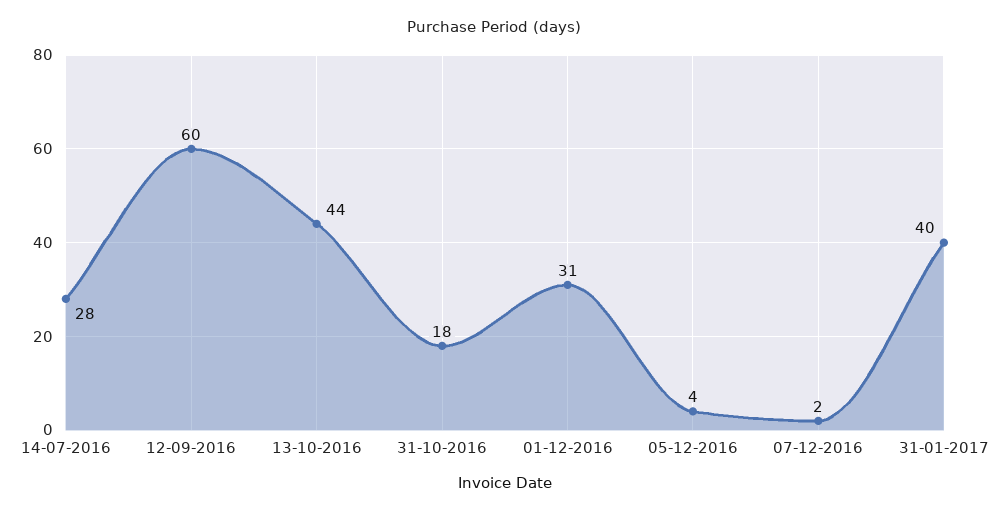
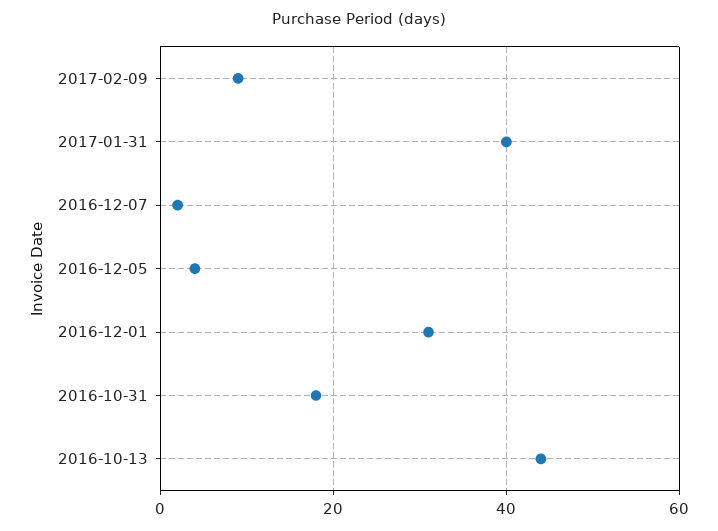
14-07-2016: 28 -> none
12-09-2016: 60 -> none
2017-02-09: none -> 10

